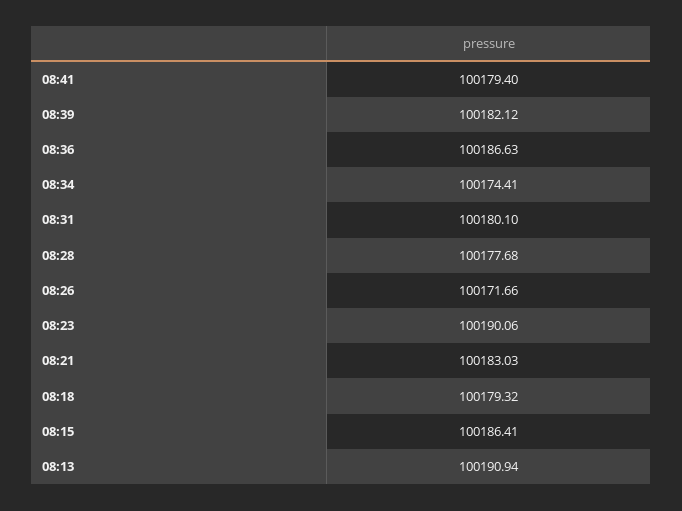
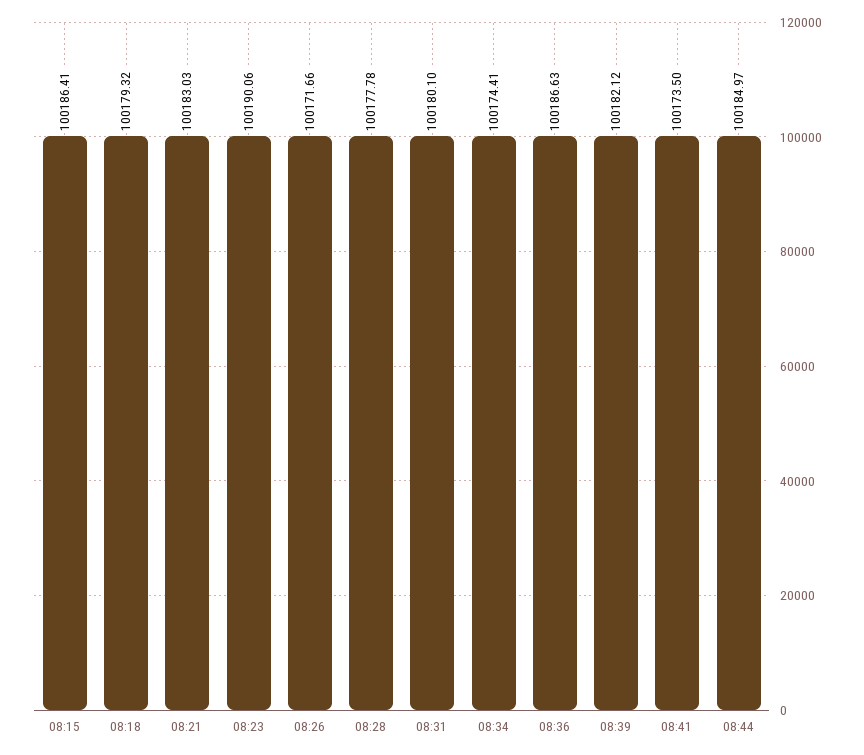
08:41: 100179.4 -> 100173.5
08:28: 100177.68 -> 100177.78
08:13: 100190.94 -> none
08:44: none -> 100184.97

